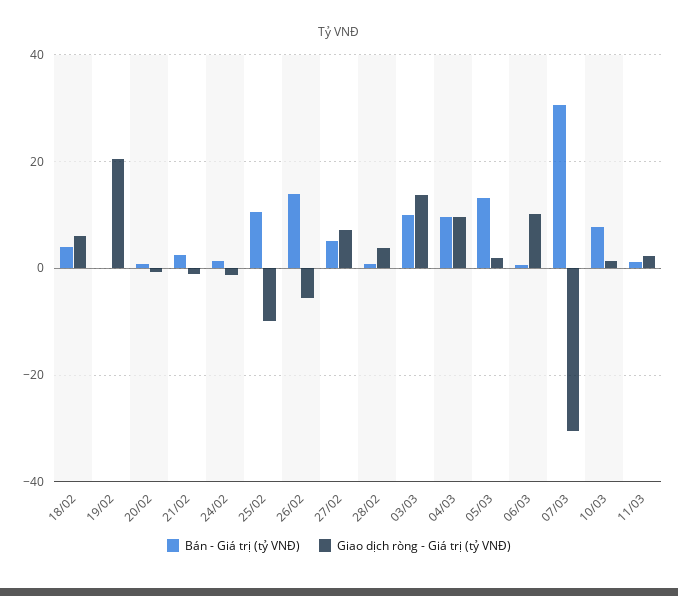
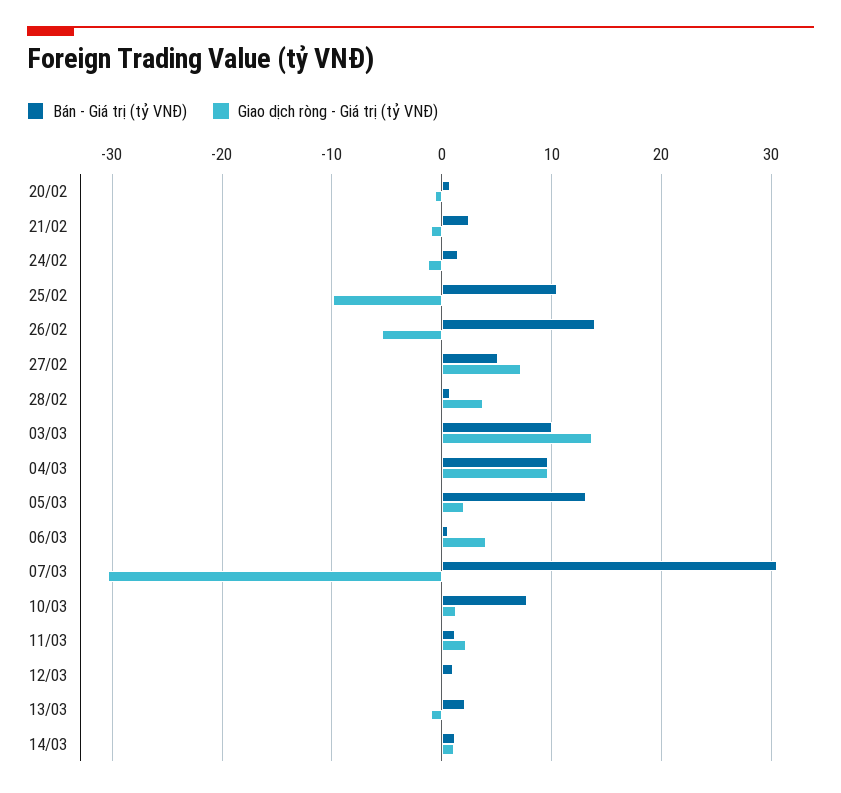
Bán - Giá trị (tỷ VNĐ), 18/02: 4 -> none
Giao dịch ròng - Giá trị (tỷ VNĐ), 18/02: 6 -> none
Bán - Giá trị (tỷ VNĐ), 19/02: 0 -> none
Giao dịch ròng - Giá trị (tỷ VNĐ), 19/02: 20 -> none
Giao dịch ròng - Giá trị (tỷ VNĐ), 06/03: 10 -> 4
Bán - Giá trị (tỷ VNĐ), 12/03: none -> 1
Giao dịch ròng - Giá trị (tỷ VNĐ), 12/03: none -> 0
Bán - Giá trị (tỷ VNĐ), 13/03: none -> 2
Giao dịch ròng - Giá trị (tỷ VNĐ), 13/03: none -> -1
Bán - Giá trị (tỷ VNĐ), 14/03: none -> 1
Giao dịch ròng - Giá trị (tỷ VNĐ), 14/03: none -> 1

